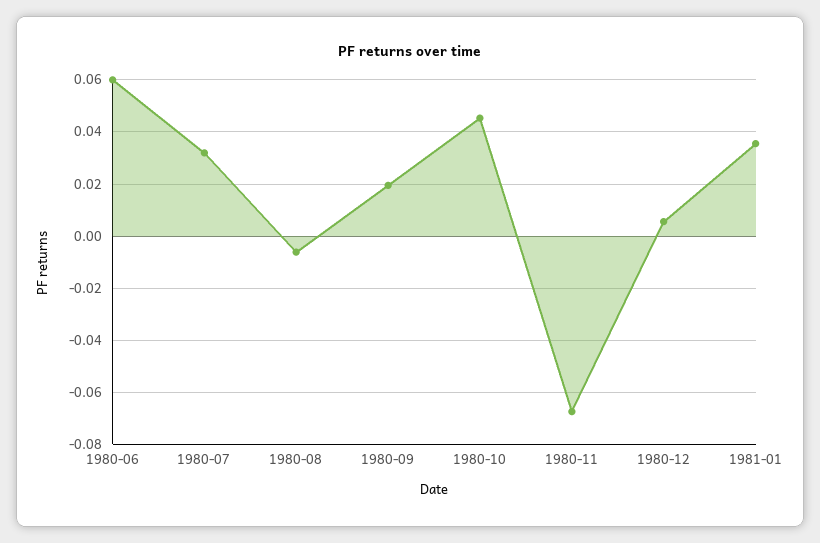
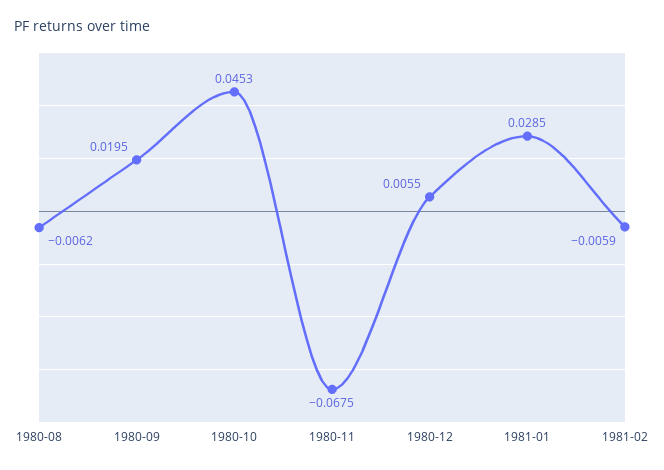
1980-06: 0.06 -> none
1980-07: 0.0325 -> none
1981-01: 0.035 -> 0.0285
1981-02: none -> -0.0059

